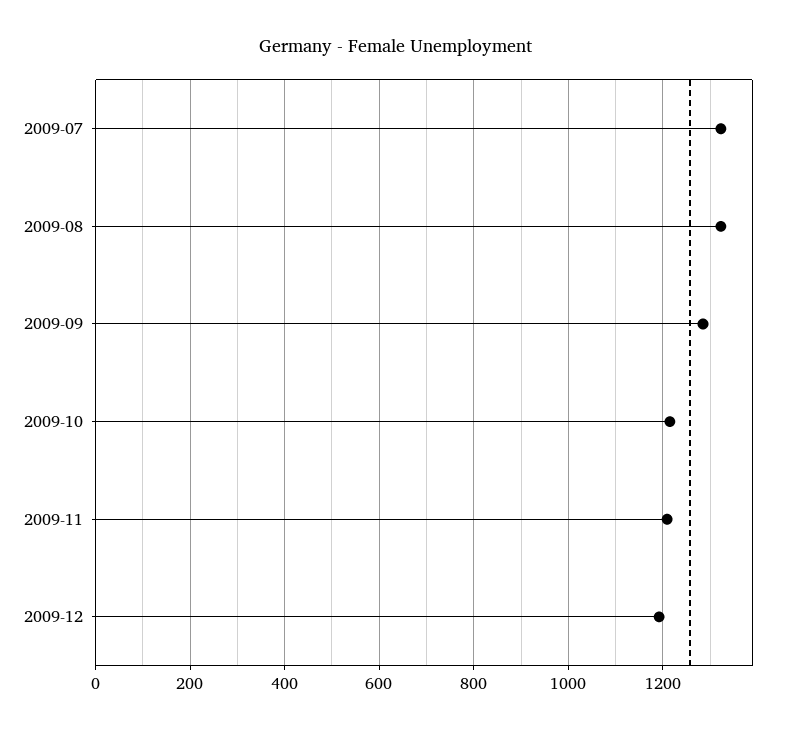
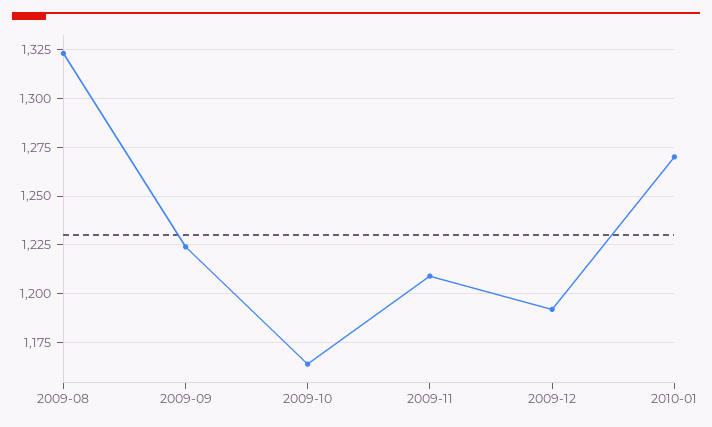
2009-07: 1320 -> none
2009-09: 1280 -> 1225
2009-10: 1220 -> 1165
2010-01: none -> 1270

